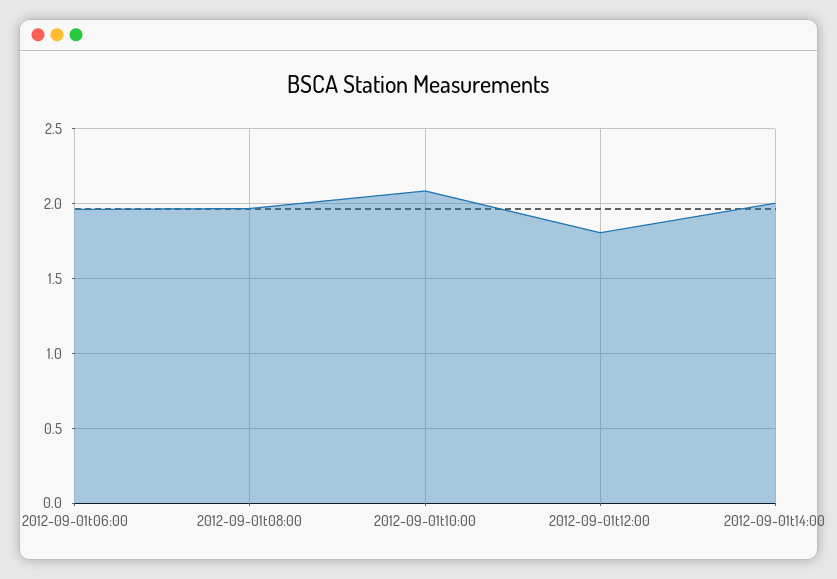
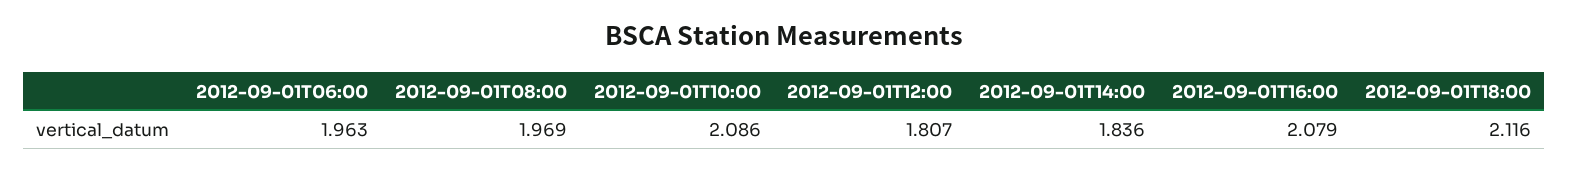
2012-09-01t14:00: 2 -> 1.836
2012-09-01T16:00: none -> 2.079
2012-09-01T18:00: none -> 2.116

